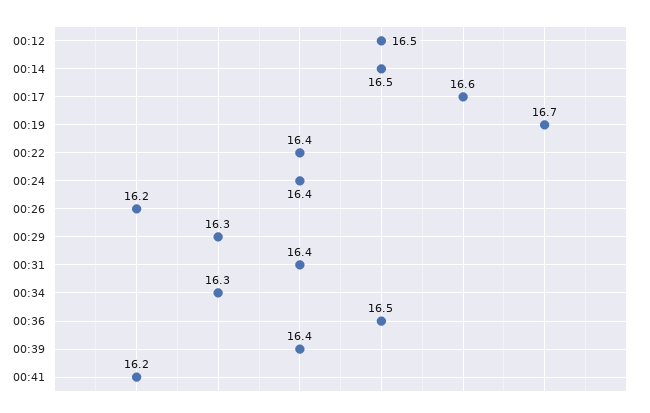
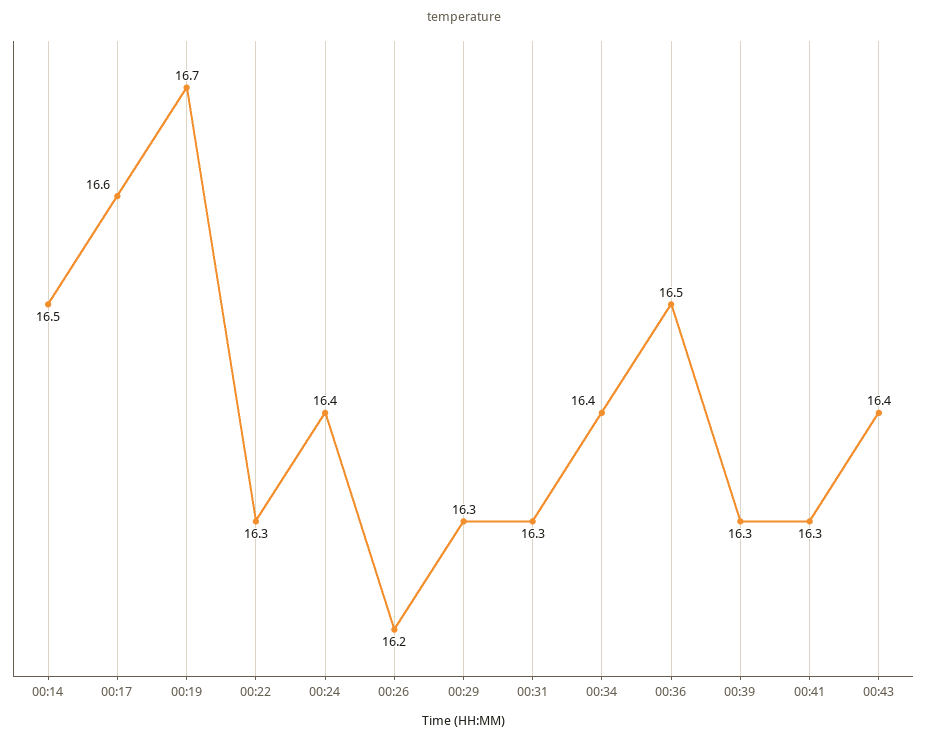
00:12: 16.5 -> none
00:22: 16.4 -> 16.3
00:31: 16.4 -> 16.3
00:34: 16.3 -> 16.4
00:39: 16.4 -> 16.3
00:41: 16.2 -> 16.3
00:43: none -> 16.4

